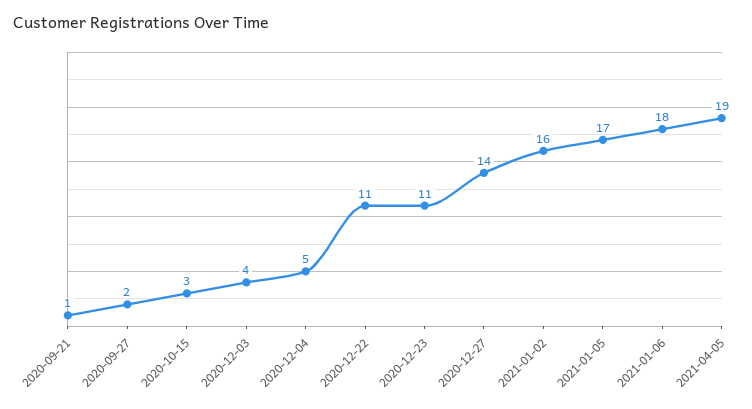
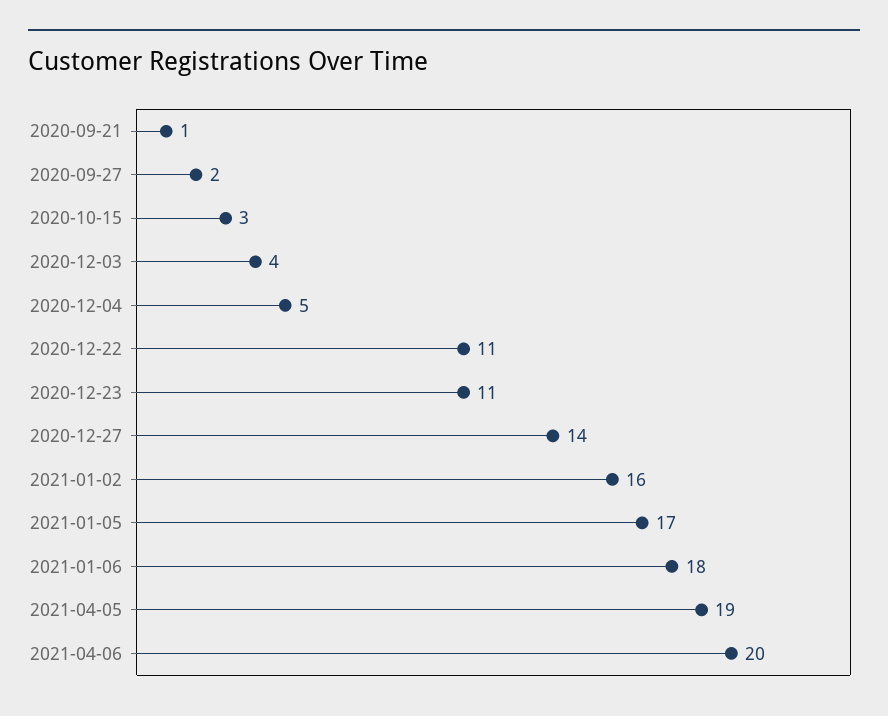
2021-04-06: none -> 20

